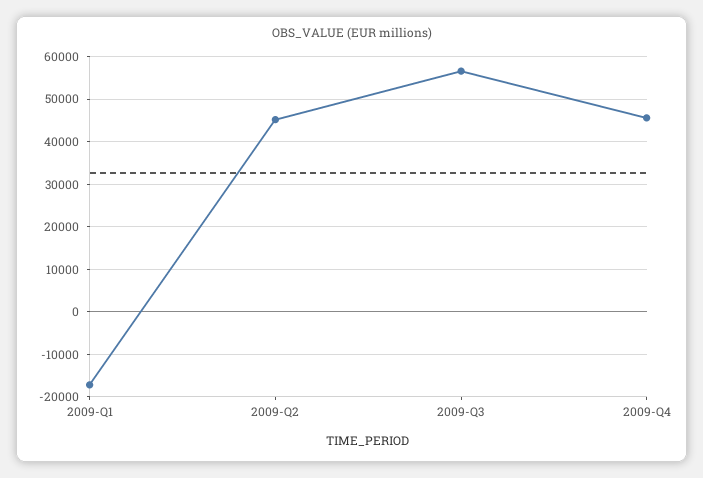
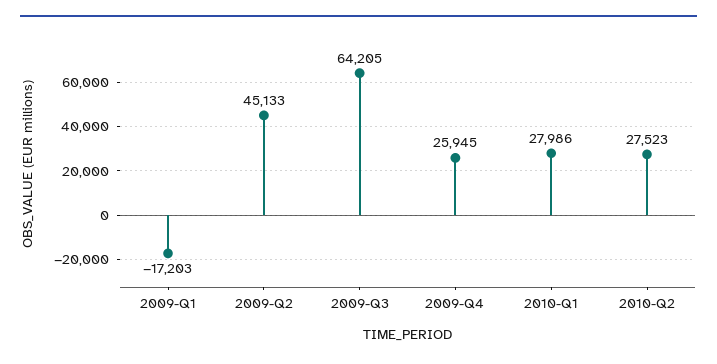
2009-Q3: 56000 -> 64205
2009-Q4: 46000 -> 25945
2010-Q1: none -> 27986
2010-Q2: none -> 27523

